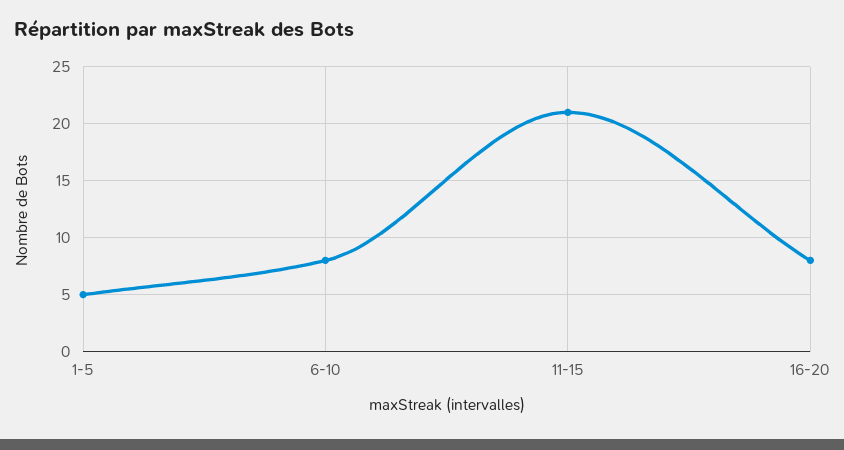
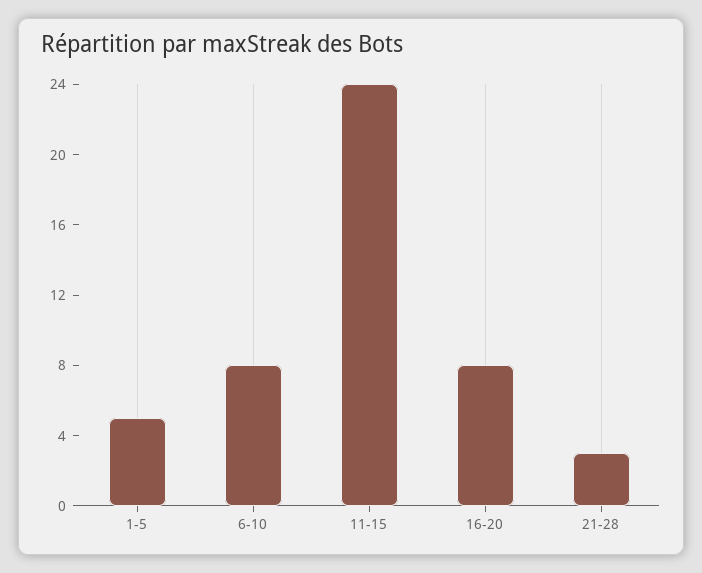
11-15: 21 -> 24
21-28: none -> 3

